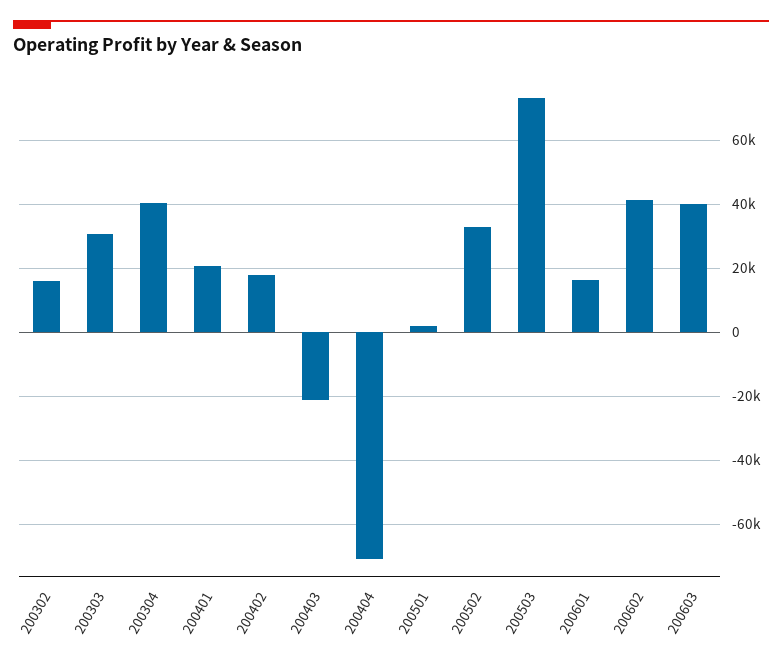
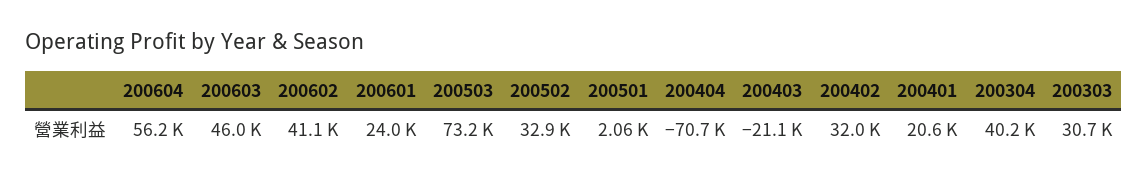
200302: 16000 -> none
200402: 18000 -> 32000
200601: 16000 -> 24000
200603: 40000 -> 46000
200604: none -> 56200

